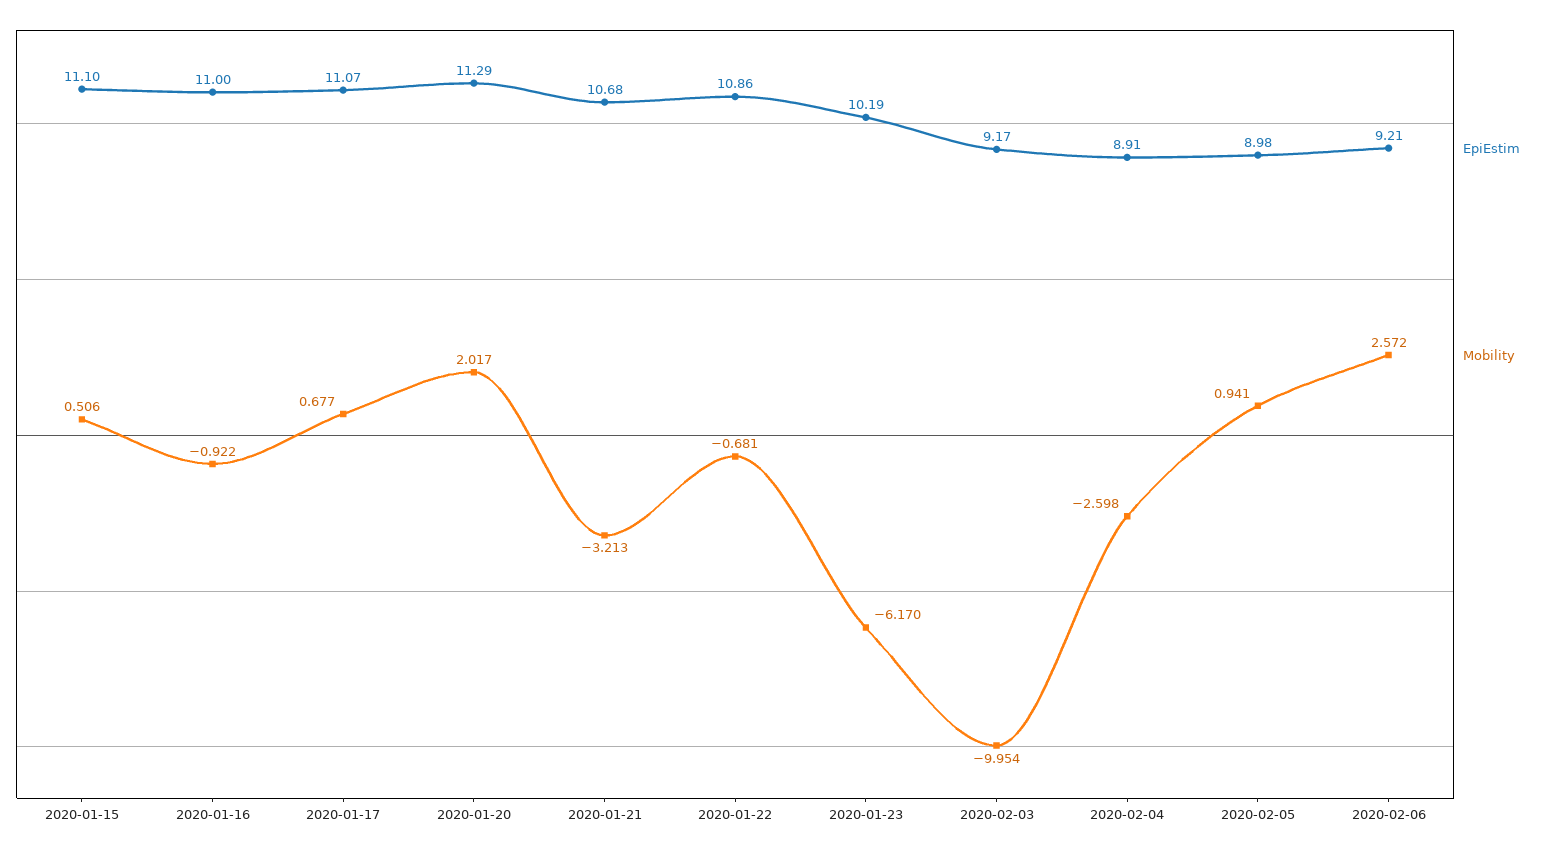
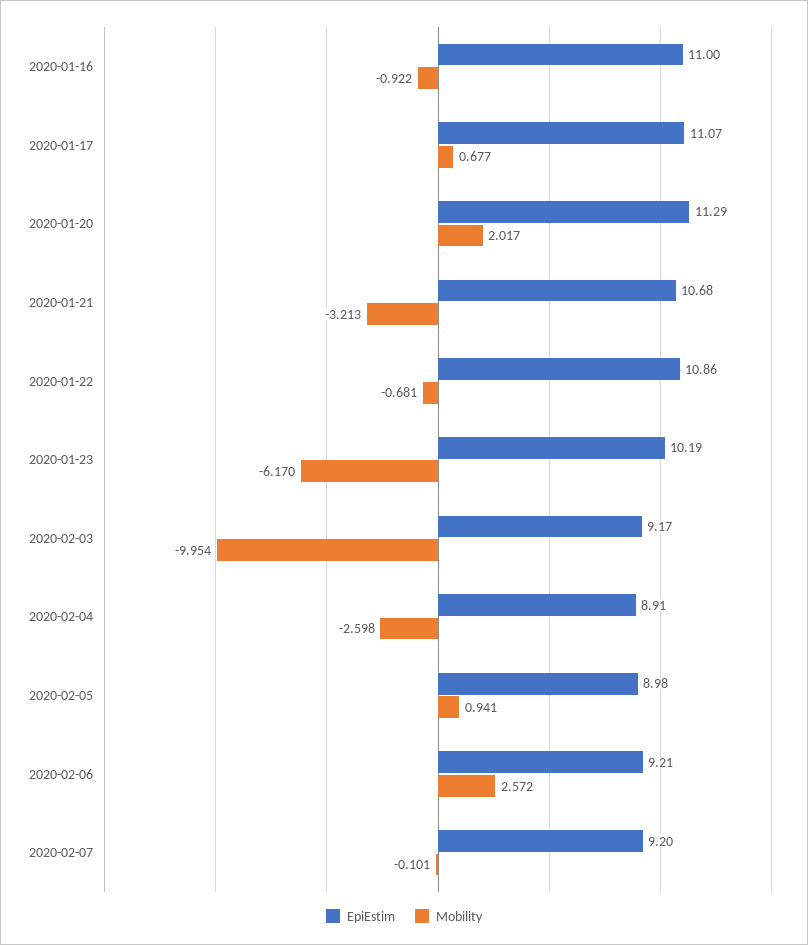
EpiEstim, 2020-01-15: 11.1 -> none
Mobility, 2020-01-15: 0.506 -> none
EpiEstim, 2020-02-07: none -> 9.2
Mobility, 2020-02-07: none -> -0.101

